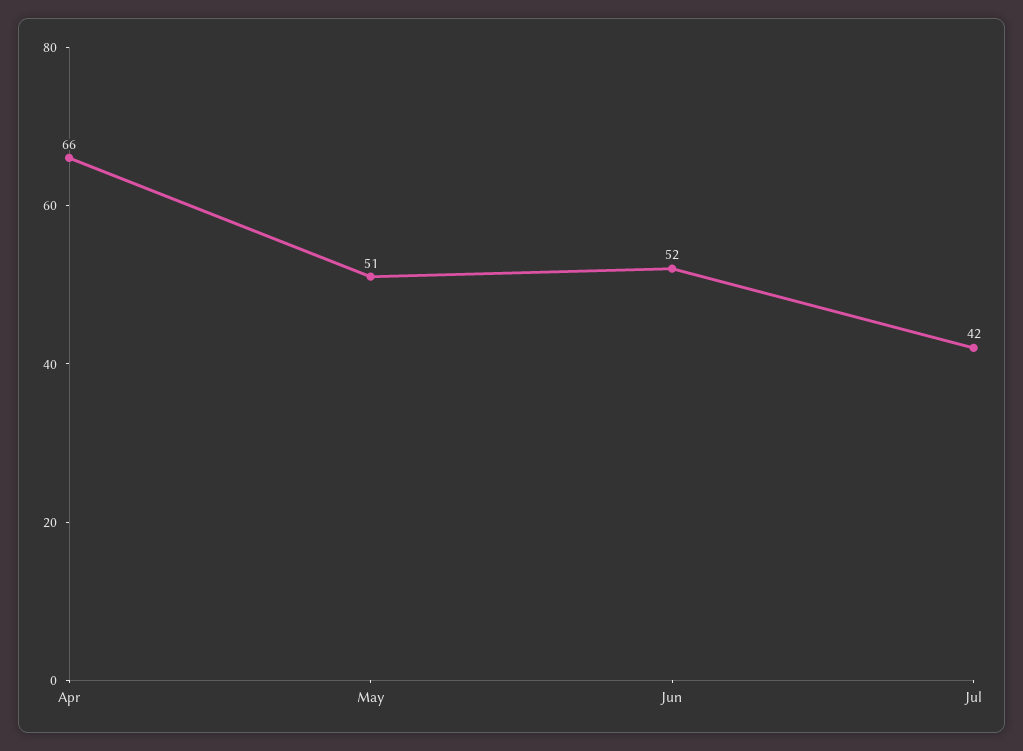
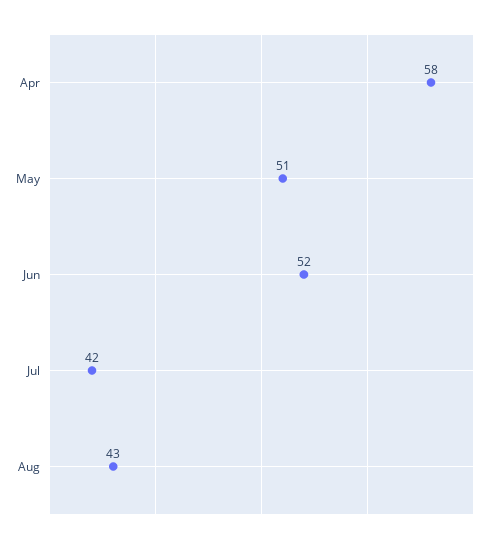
Apr: 66 -> 58
Aug: none -> 43

